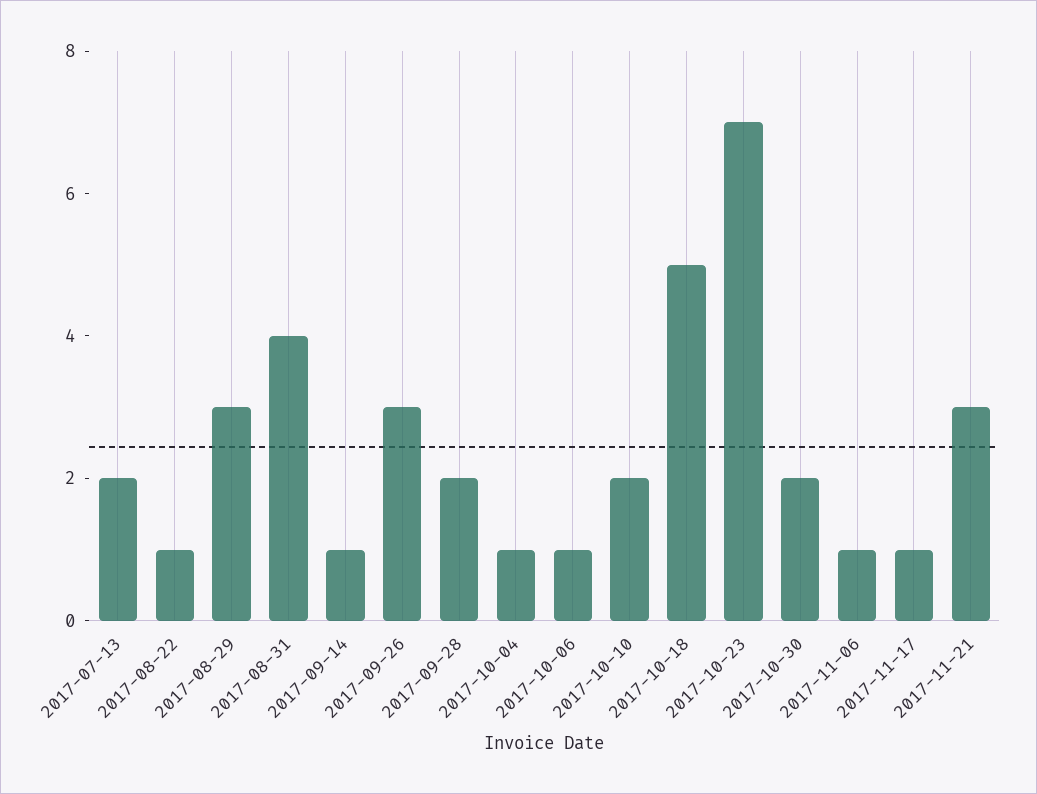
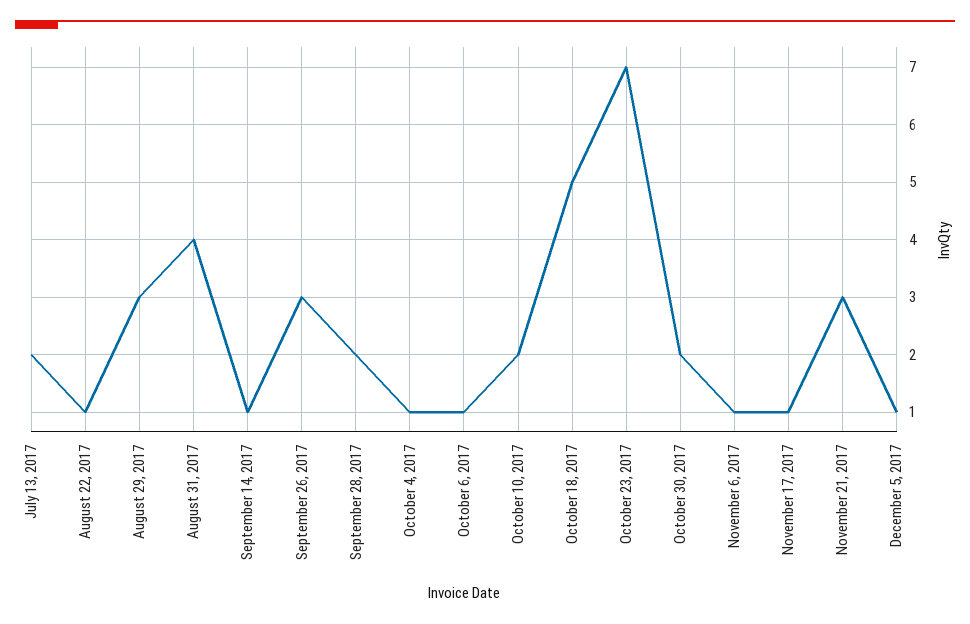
December 5, 2017: none -> 1

